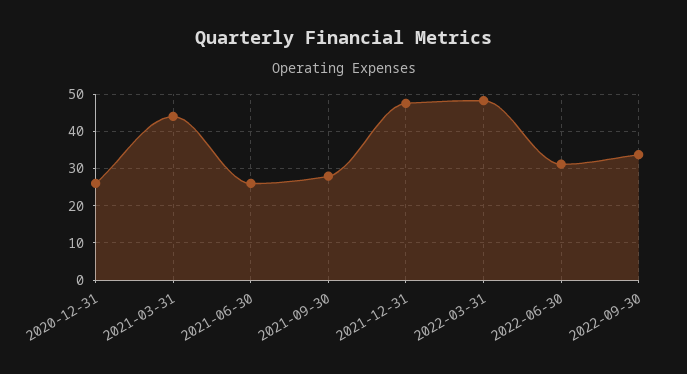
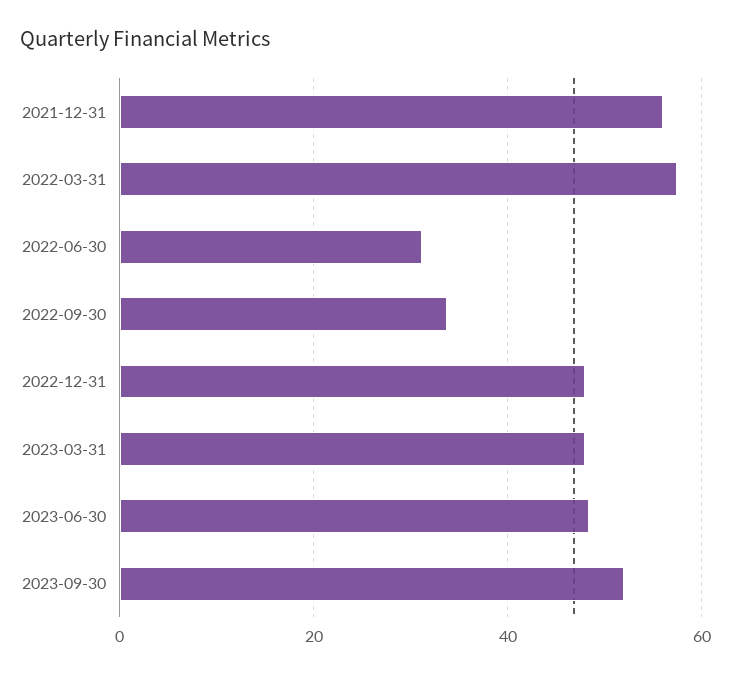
2020-12-31: 26 -> none
2021-03-31: 44 -> none
2021-06-30: 26 -> none
2021-09-30: 28 -> none
2021-12-31: 48 -> 56
2022-03-31: 48 -> 58
2022-12-31: none -> 48
2023-03-31: none -> 48
2023-06-30: none -> 48
2023-09-30: none -> 52

